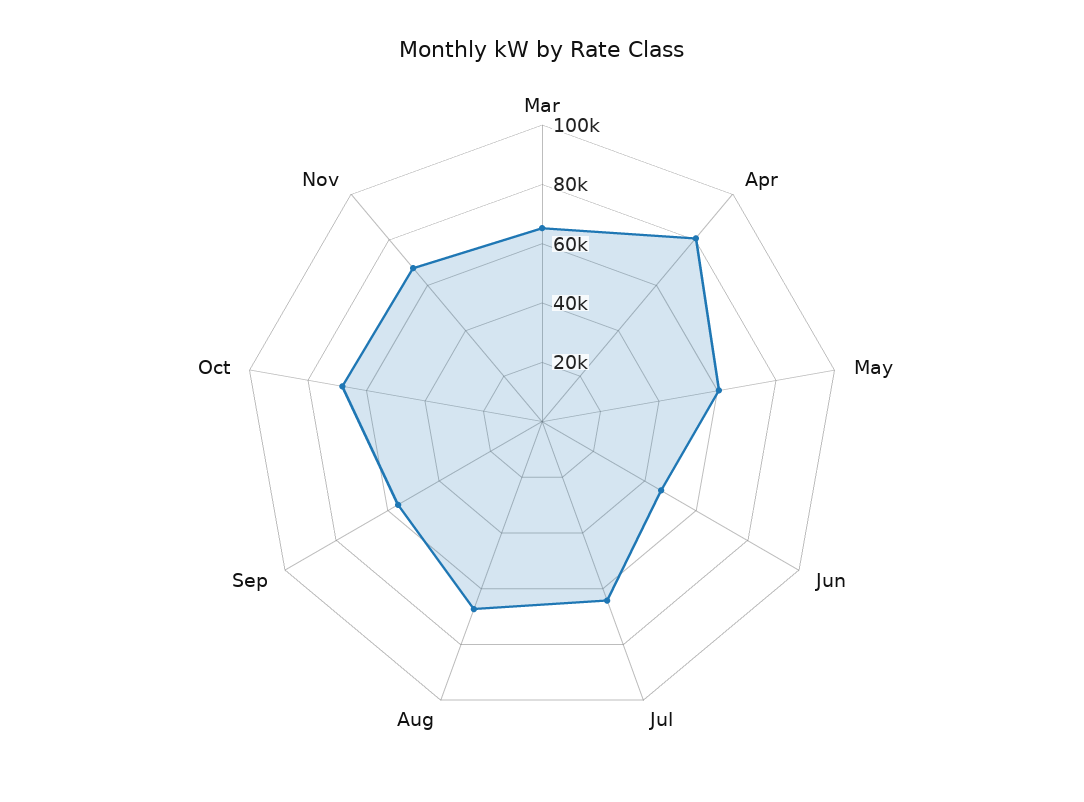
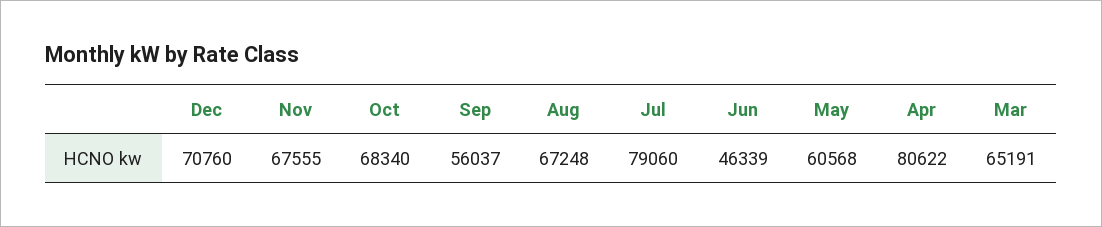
Jul: 65000 -> 79060
Dec: none -> 70760

